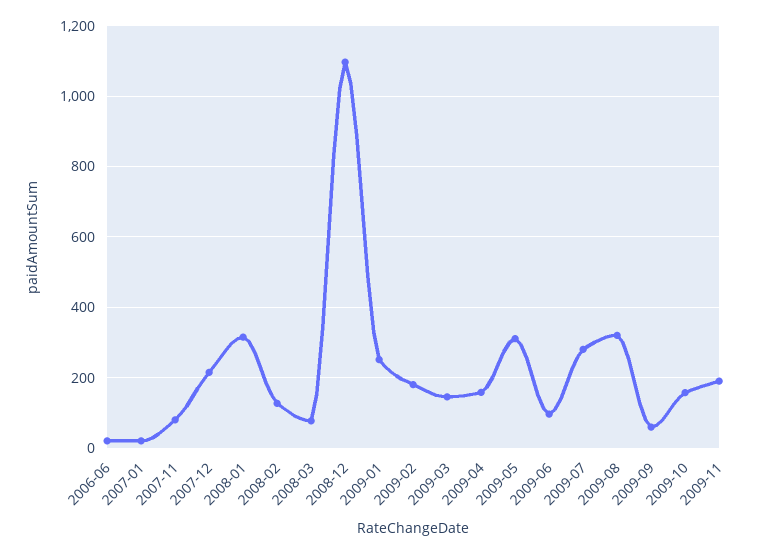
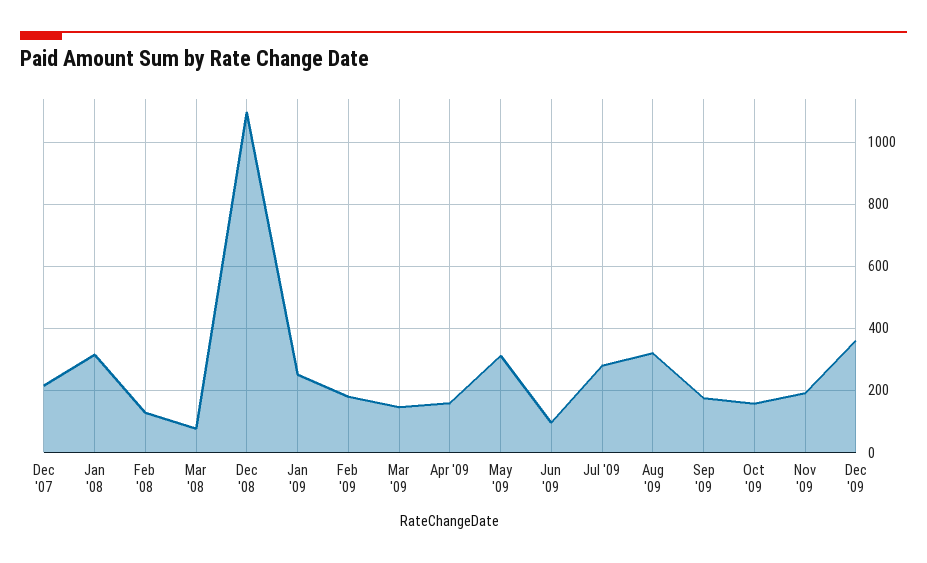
2006-06: 20 -> none
2007-01: 20 -> none
2007-11: 80 -> none
2009-09: 60 -> 180
Dec '09: none -> 360

